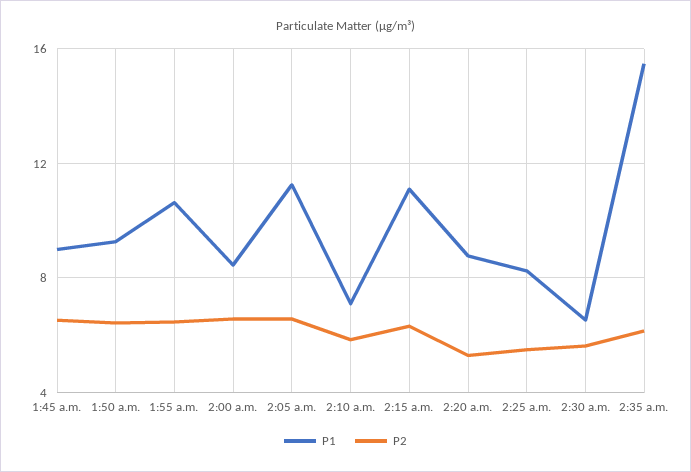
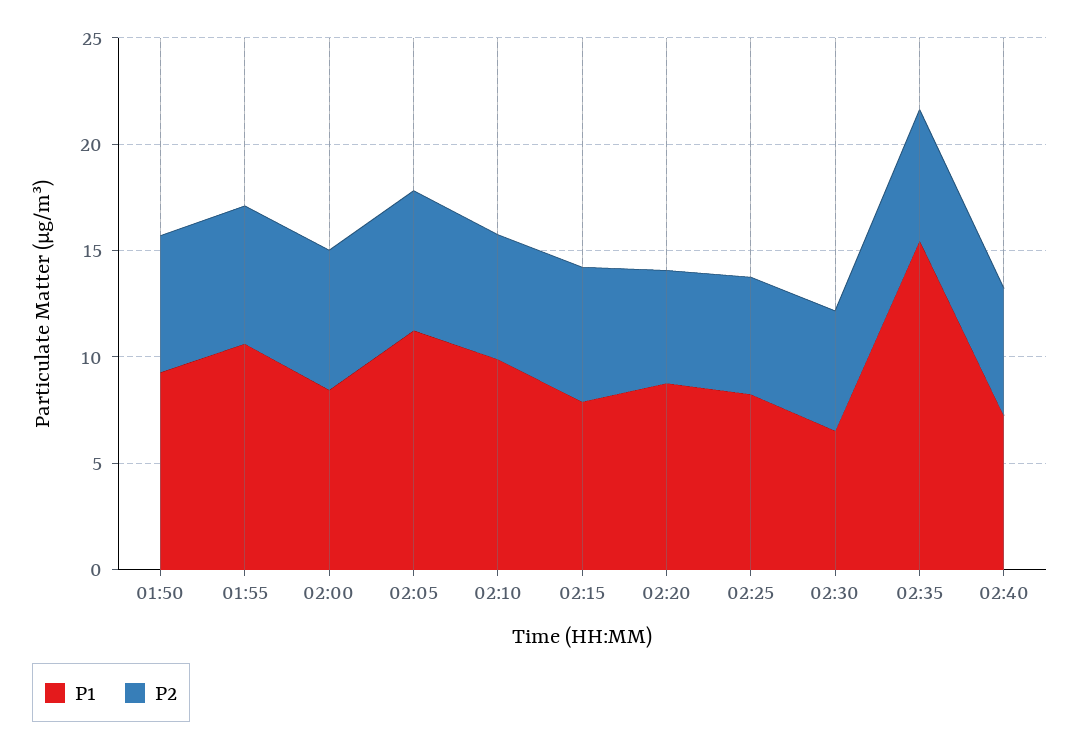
P1, 1:45 a.m.: 9 -> none
P2, 1:45 a.m.: 6.5 -> none
P1, 2:10 a.m.: 7 -> 10
P1, 2:15 a.m.: 11 -> 8
P1, 02:40: none -> 7
P2, 02:40: none -> 6

